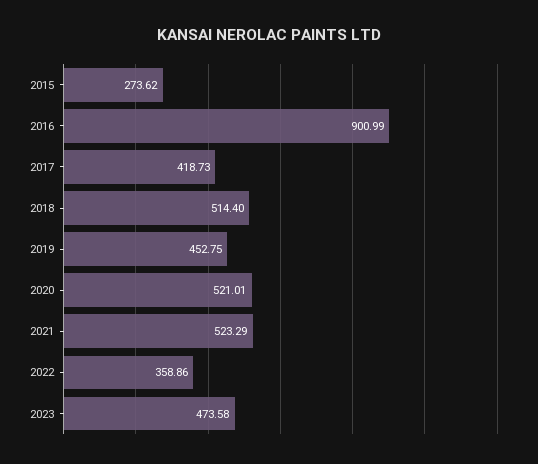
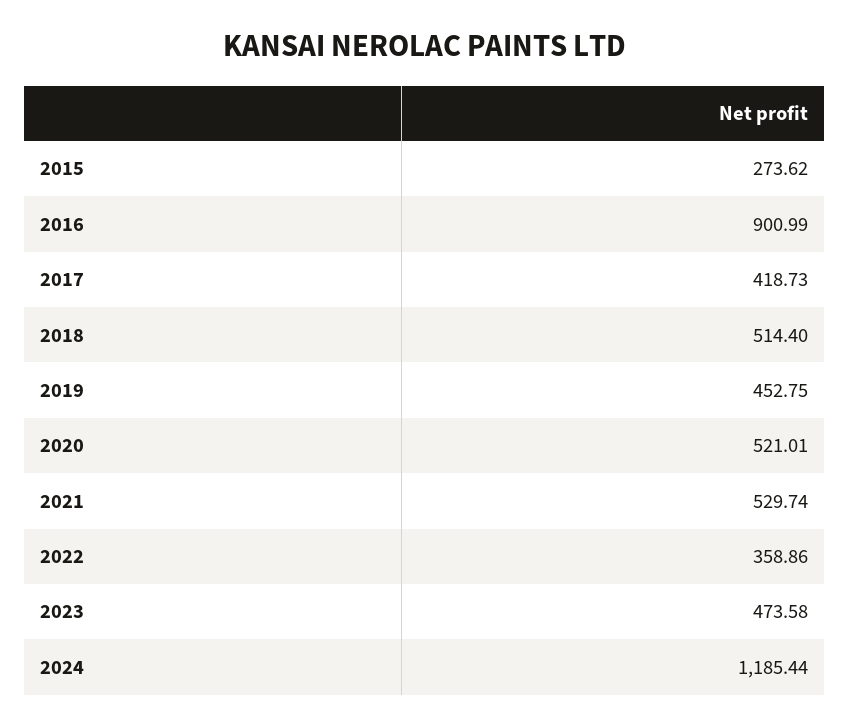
2021: 523.29 -> 529.74
2024: none -> 1185.44

